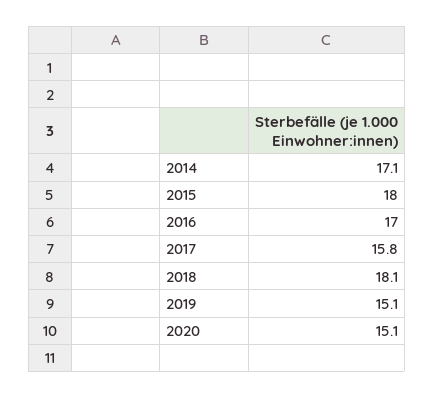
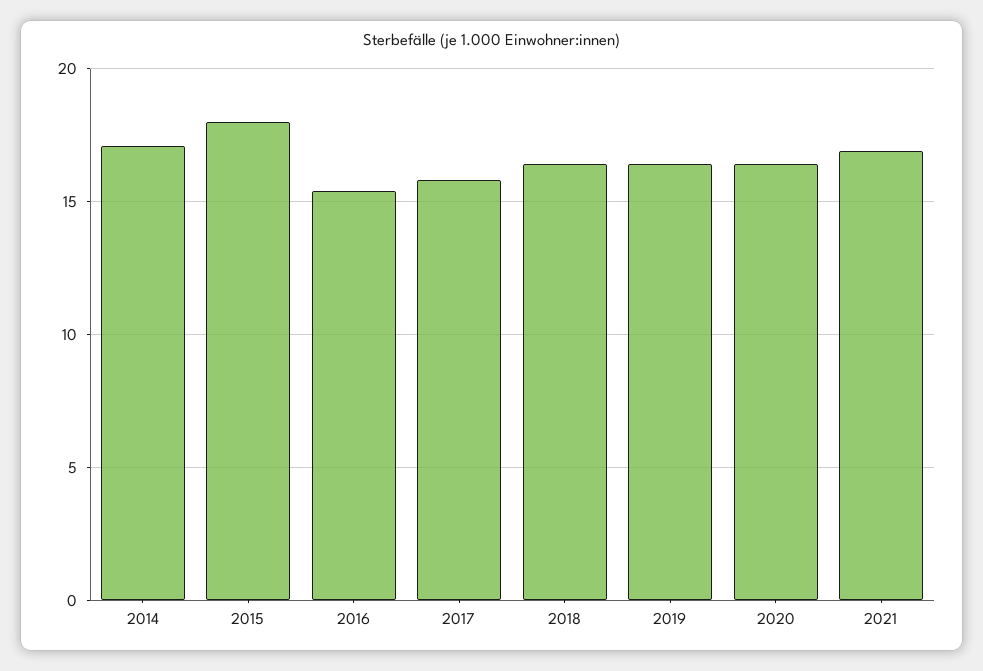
2016: 17 -> 15.5
2018: 18.1 -> 16.5
2019: 15.1 -> 16.5
2020: 15.1 -> 16.5
2021: none -> 17

